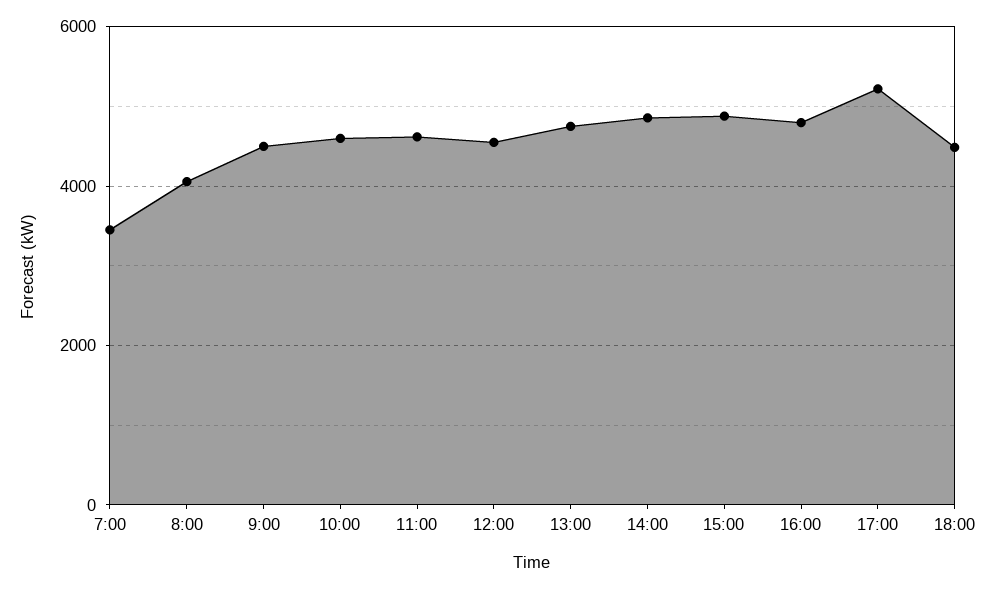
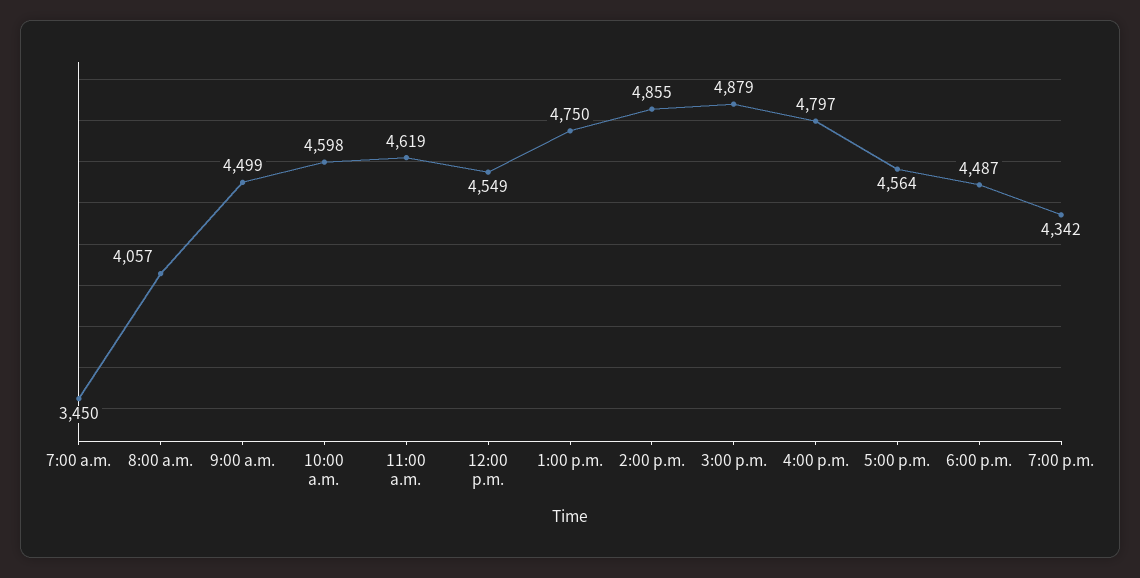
17:00: 5200 -> 4564
7:00 p.m.: none -> 4342

